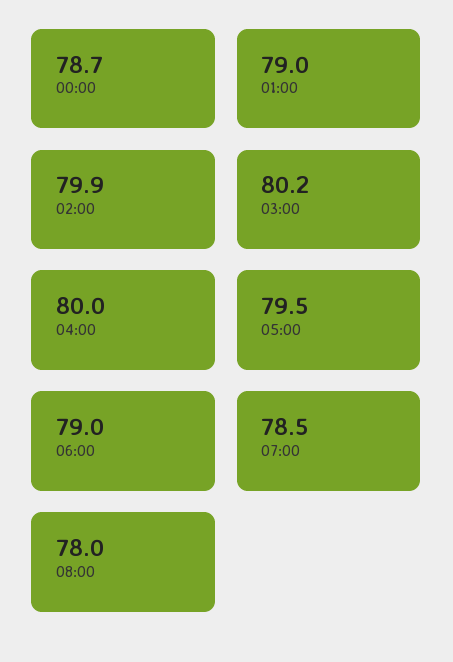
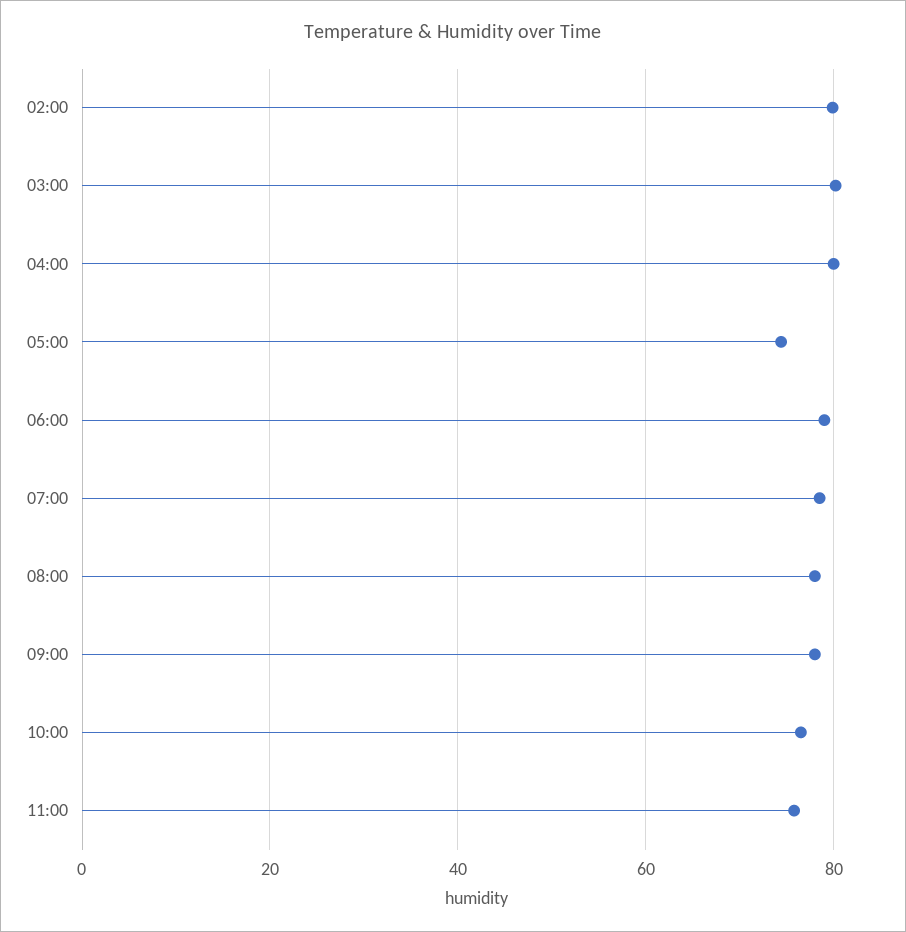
00:00: 78.7 -> none
01:00: 79 -> none
05:00: 79.5 -> 74
09:00: none -> 78
10:00: none -> 76
11:00: none -> 76

